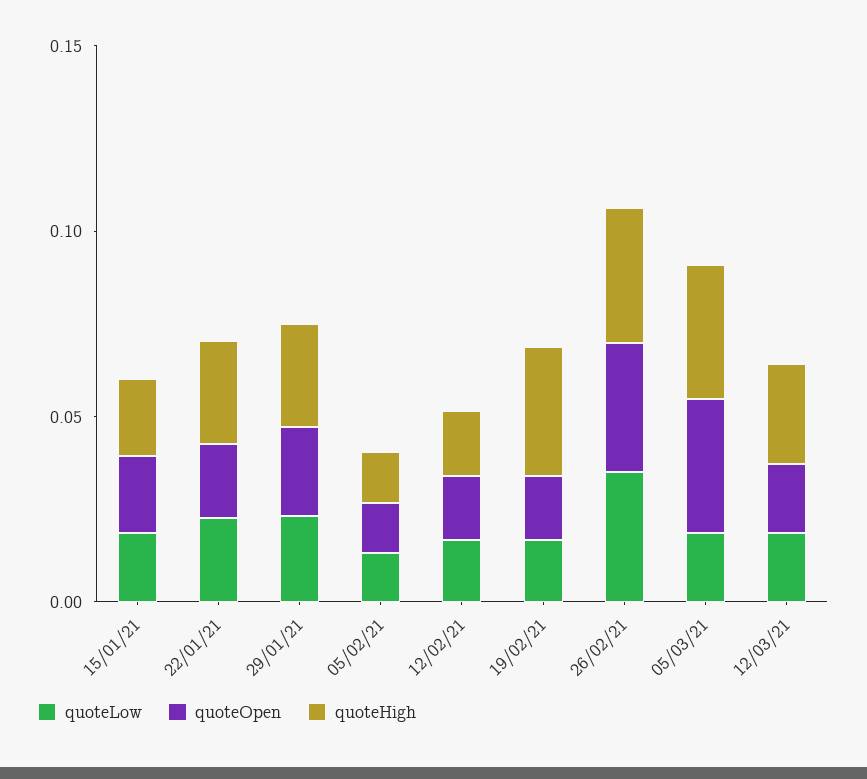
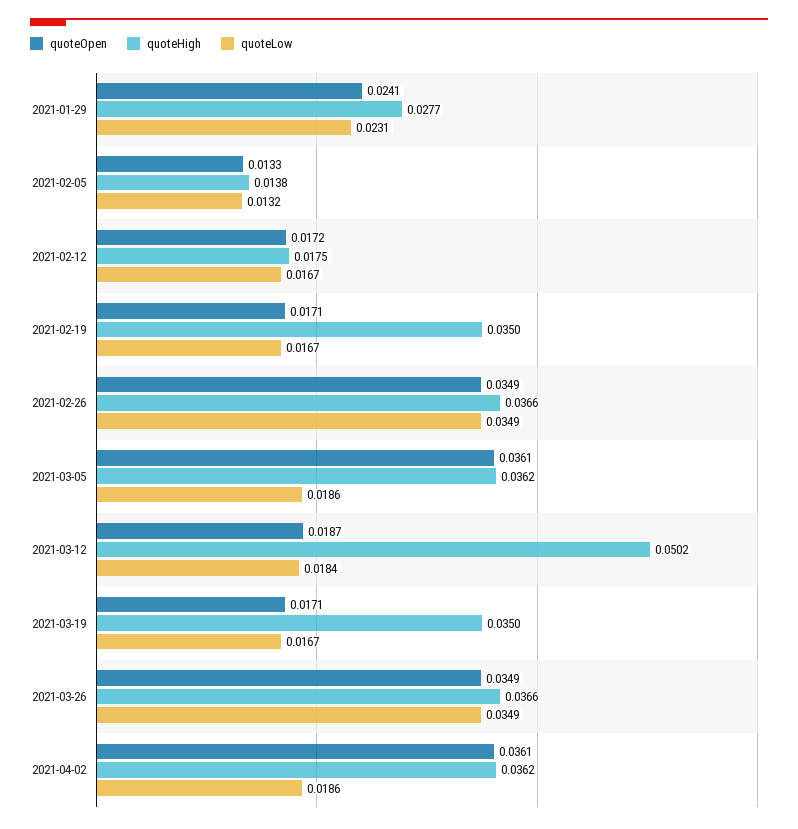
quoteLow, 15/01/21: 0.02 -> none
quoteOpen, 15/01/21: 0.02 -> none
quoteHigh, 15/01/21: 0.02 -> none
quoteLow, 22/01/21: 0.02 -> none
quoteOpen, 22/01/21: 0.02 -> none
quoteHigh, 22/01/21: 0.03 -> none
quoteHigh, 12/03/21: 0.03 -> 0.0502
quoteOpen, 2021-03-19: none -> 0.0171
quoteHigh, 2021-03-19: none -> 0.035
quoteLow, 2021-03-19: none -> 0.0167
quoteOpen, 2021-03-26: none -> 0.0349
quoteHigh, 2021-03-26: none -> 0.0366
quoteLow, 2021-03-26: none -> 0.0349
quoteOpen, 2021-04-02: none -> 0.0361
quoteHigh, 2021-04-02: none -> 0.0362
quoteLow, 2021-04-02: none -> 0.0186

